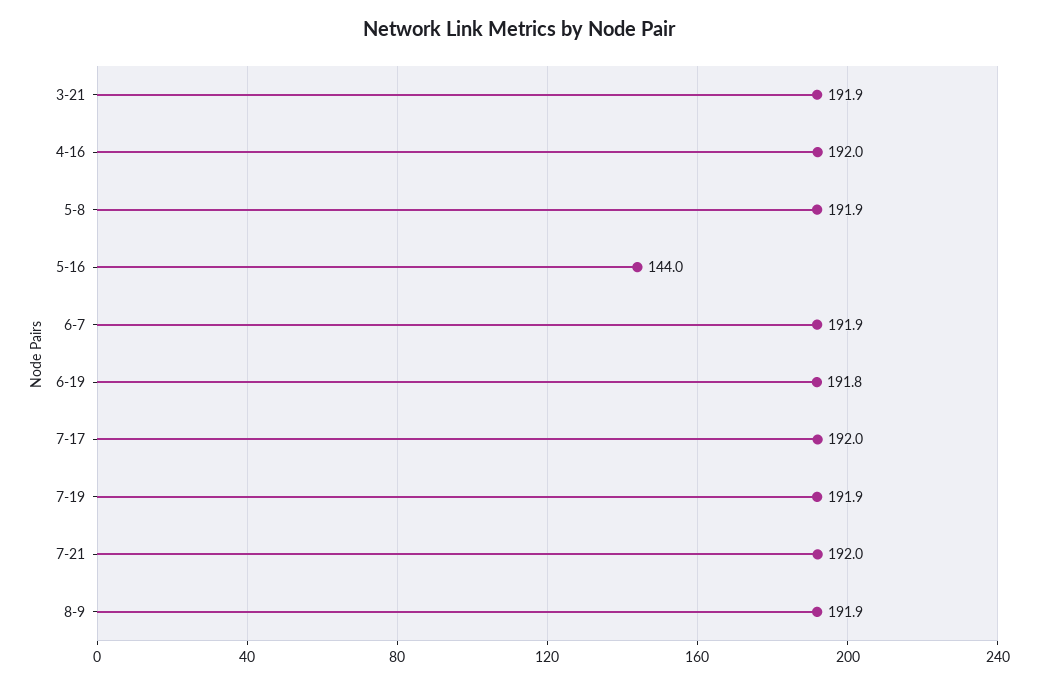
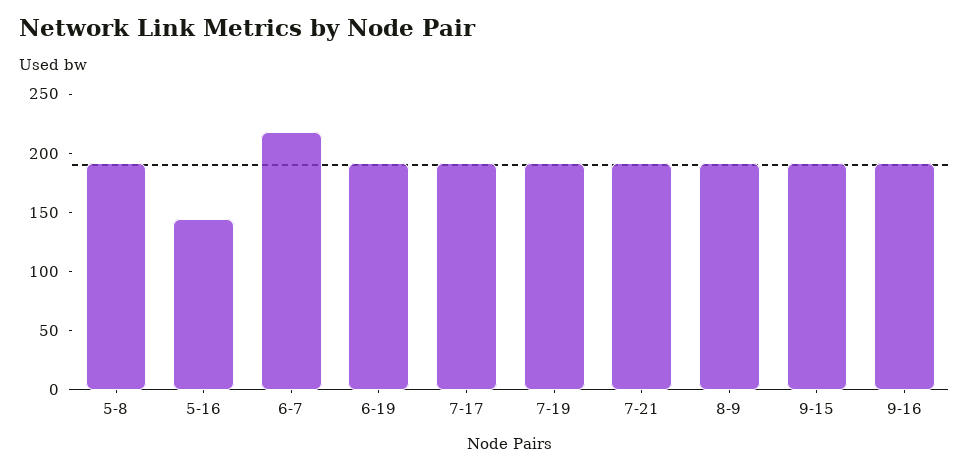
3-21: 191.9 -> none
4-16: 192 -> none
6-7: 191.9 -> 220
9-15: none -> 190
9-16: none -> 190

